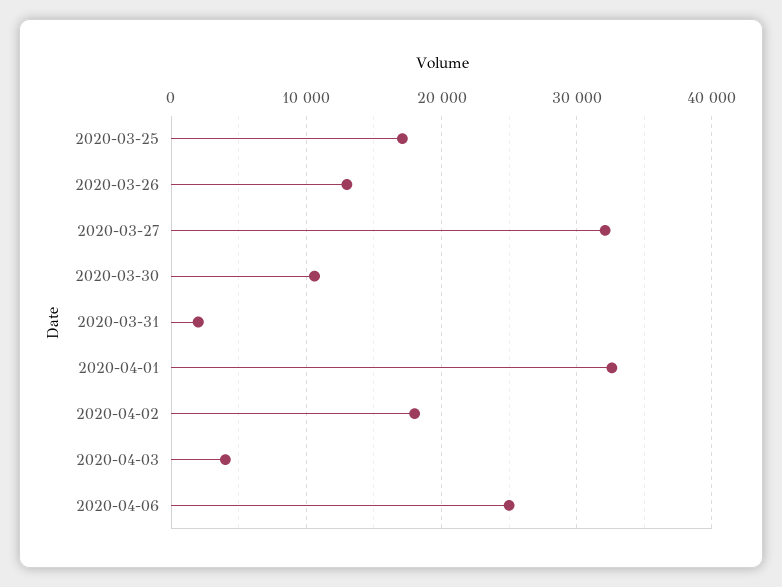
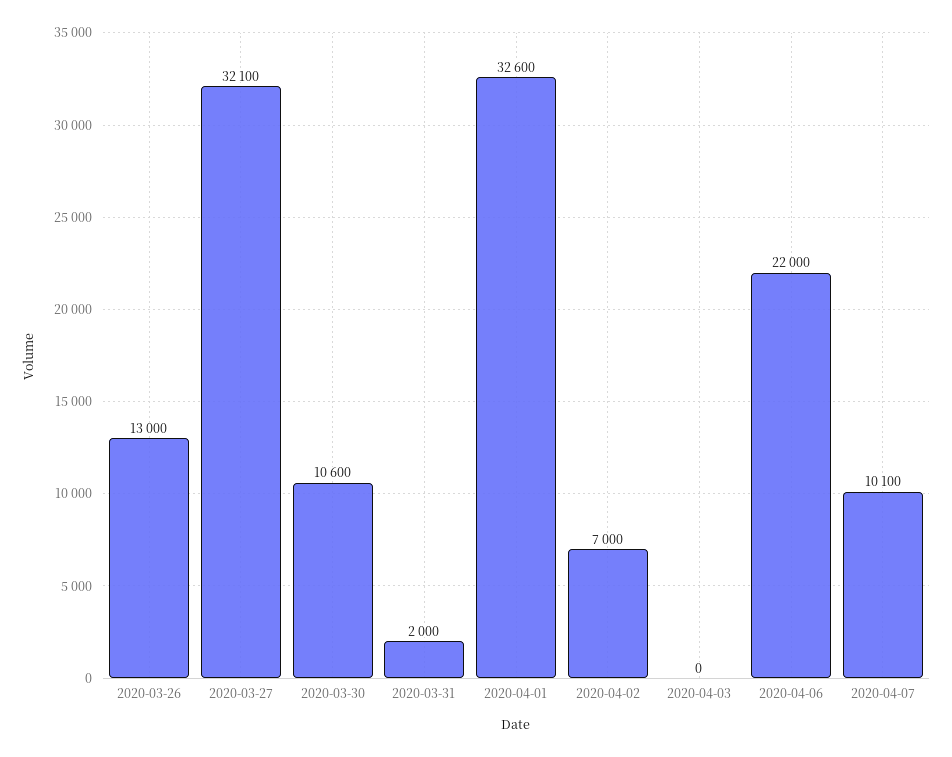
2020-03-25: 17000 -> none
2020-04-02: 18000 -> 7000
2020-04-03: 4000 -> 0
2020-04-06: 25000 -> 22000
2020-04-07: none -> 10100

